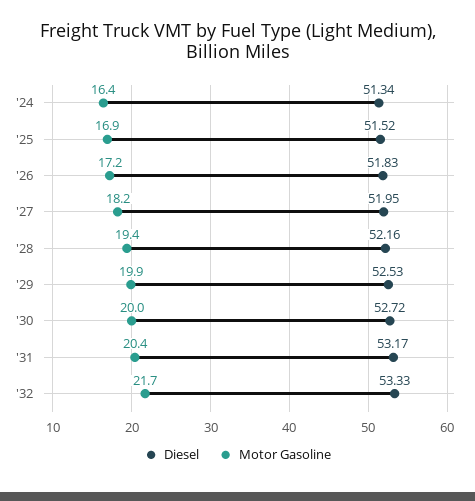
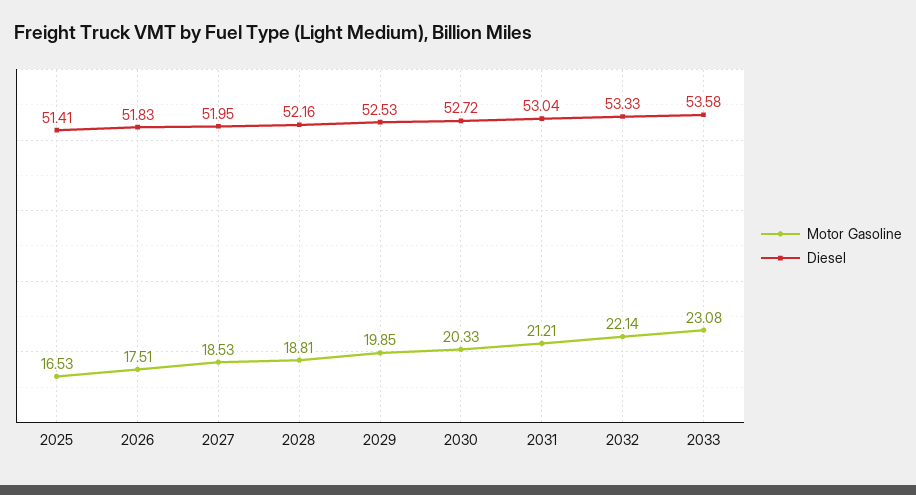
Diesel, '24: 51.34 -> none
Motor Gasoline, '24: 16.4 -> none
Diesel, '25: 51.52 -> 51.41
Motor Gasoline, '25: 16.9 -> 16.53
Motor Gasoline, '26: 17.2 -> 17.51
Motor Gasoline, '27: 18.2 -> 18.53
Motor Gasoline, '28: 19.4 -> 18.81
Motor Gasoline, '30: 20 -> 20.33
Diesel, '31: 53.17 -> 53.04
Motor Gasoline, '31: 20.4 -> 21.21
Motor Gasoline, '32: 21.7 -> 22.14
Motor Gasoline, 2033: none -> 23.08
Diesel, 2033: none -> 53.58

